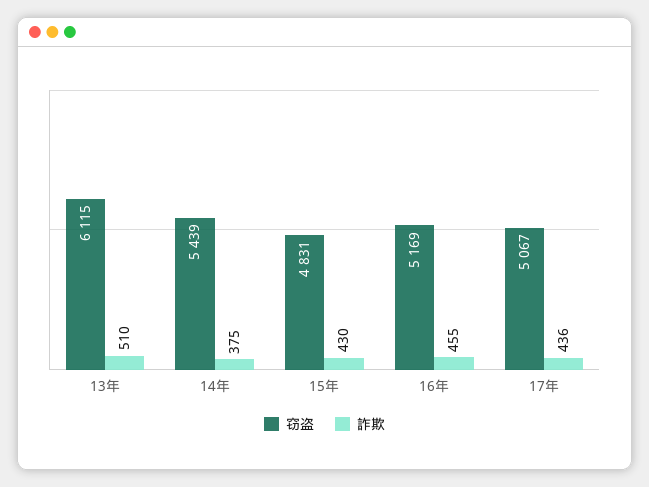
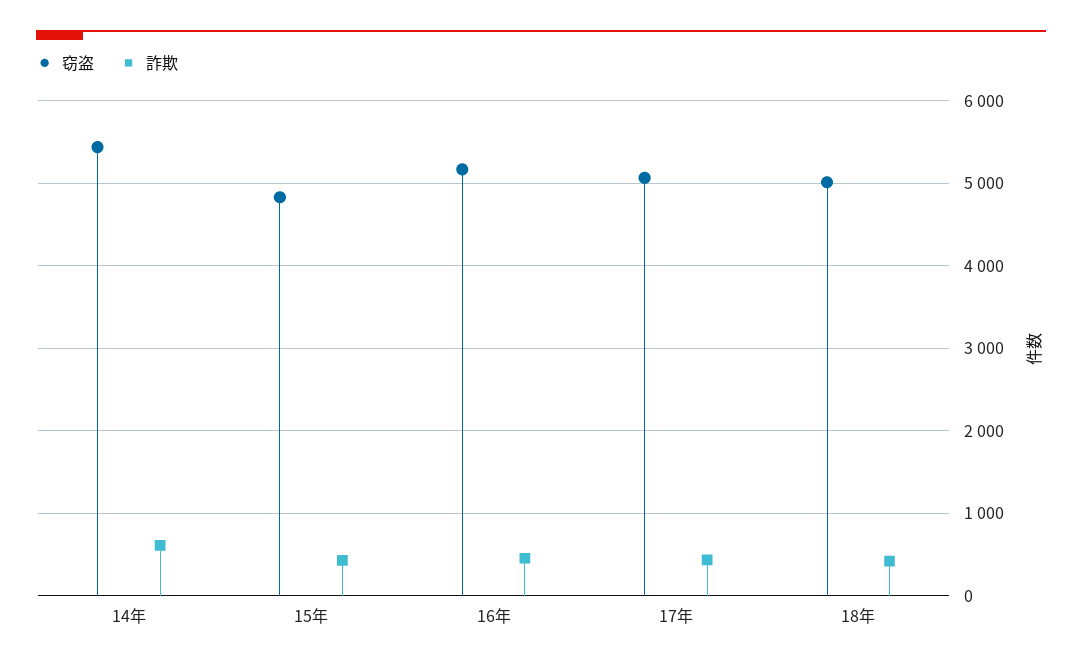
窃盗, 13年: 6115 -> none
詐欺, 13年: 510 -> none
詐欺, 14年: 375 -> 600
窃盗, 18年: none -> 5000
詐欺, 18年: none -> 400

